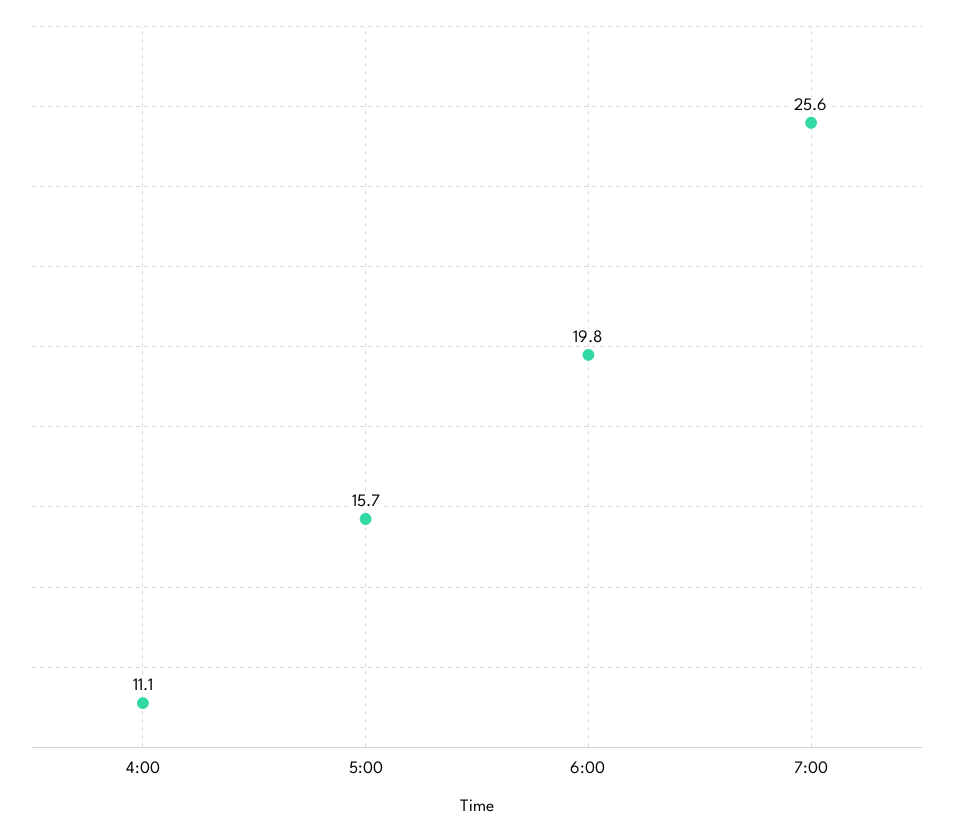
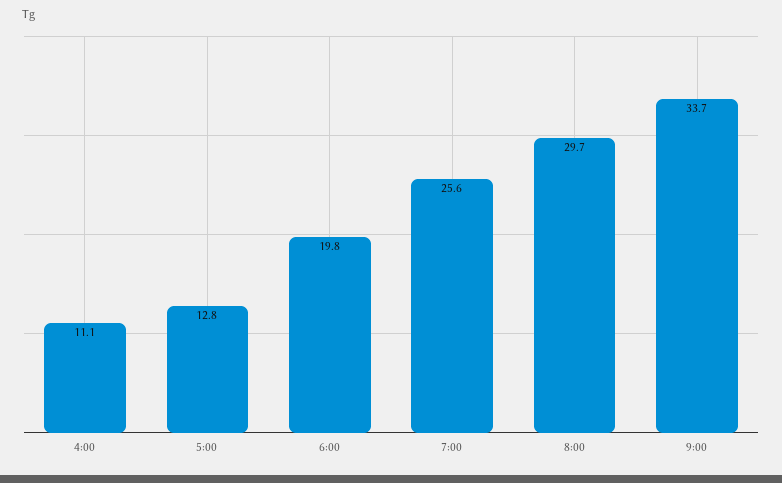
5:00: 15.7 -> 12.8
8:00: none -> 29.7
9:00: none -> 33.7

